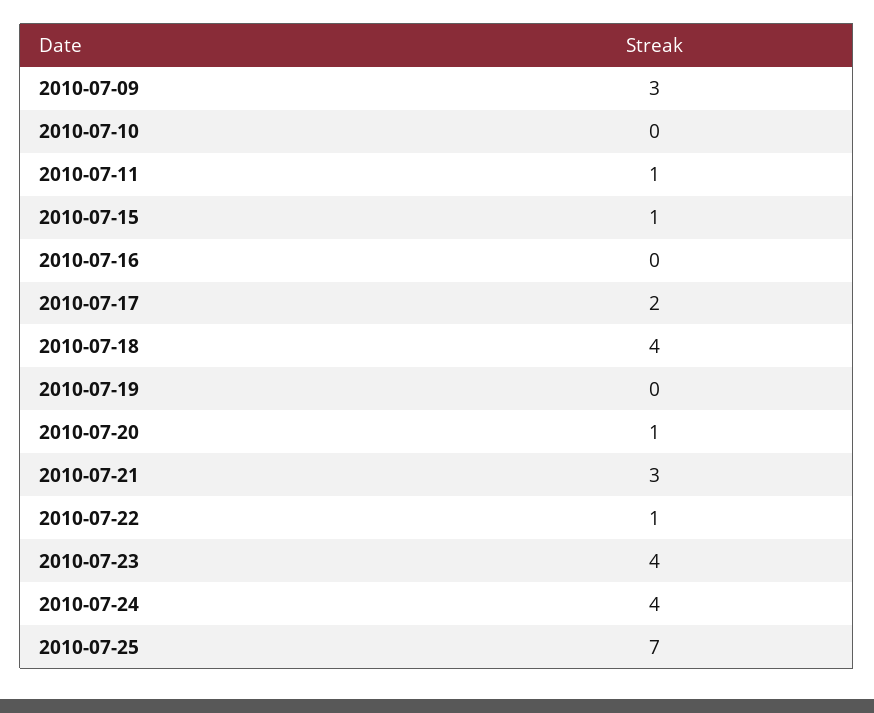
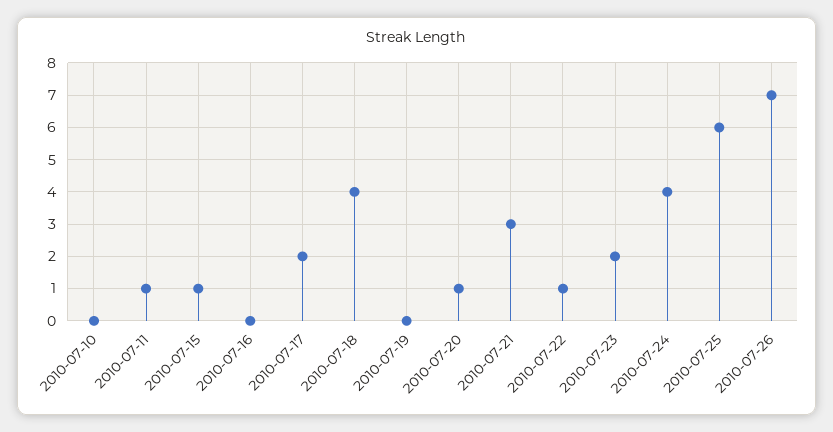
2010-07-09: 3 -> none
2010-07-23: 4 -> 2
2010-07-25: 7 -> 6
2010-07-26: none -> 7

